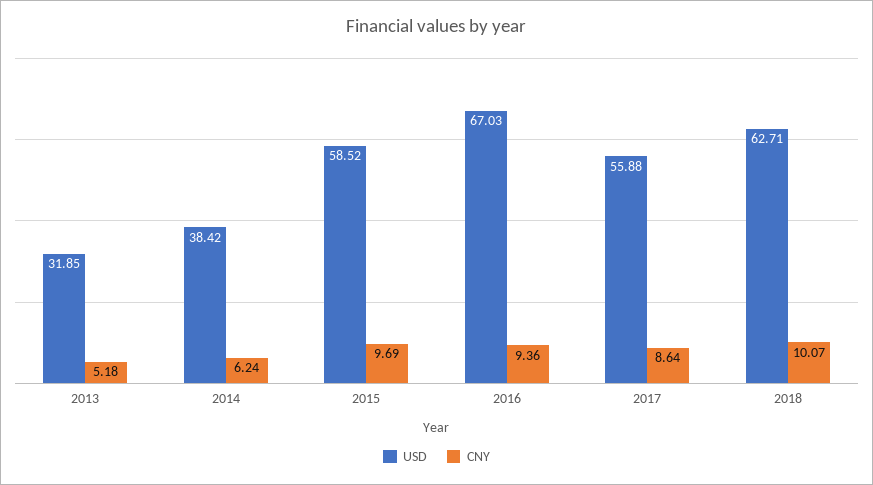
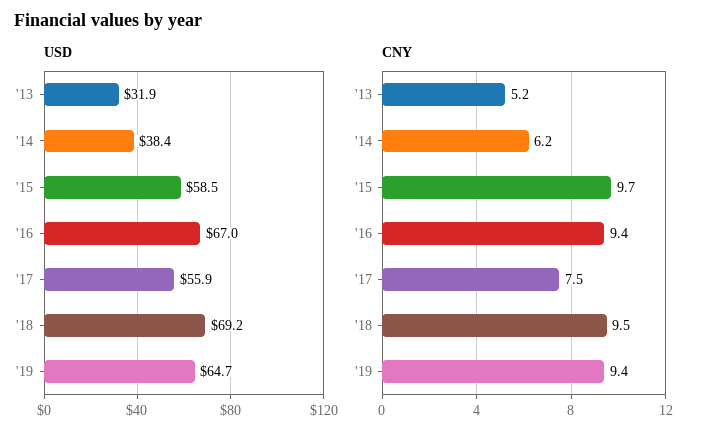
CNY, 2017: 8.64 -> 7.5
USD, 2018: 62.71 -> 69.2
CNY, 2018: 10.07 -> 9.5
USD, '19: none -> 64.7
CNY, '19: none -> 9.4

